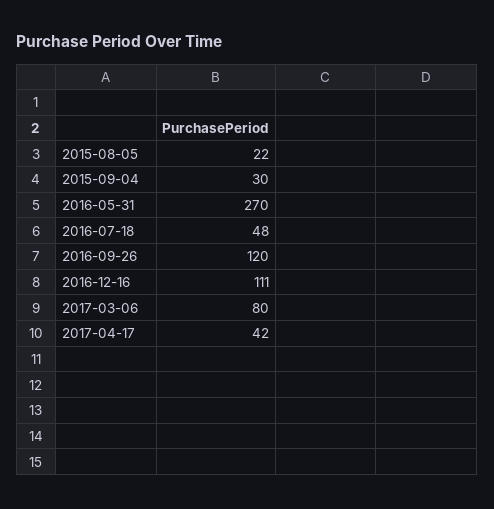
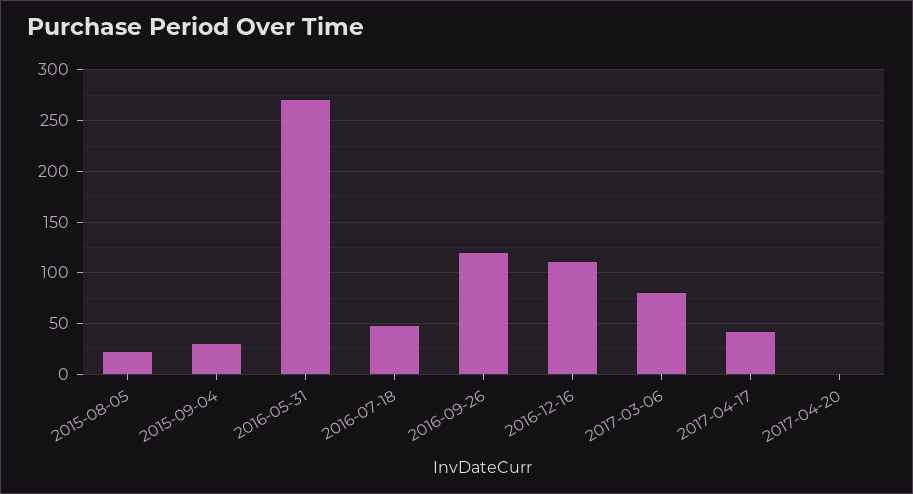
2017-04-20: none -> 0

